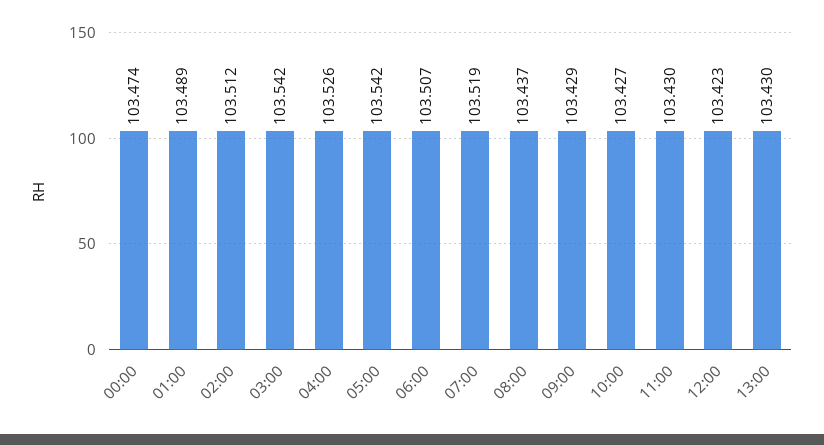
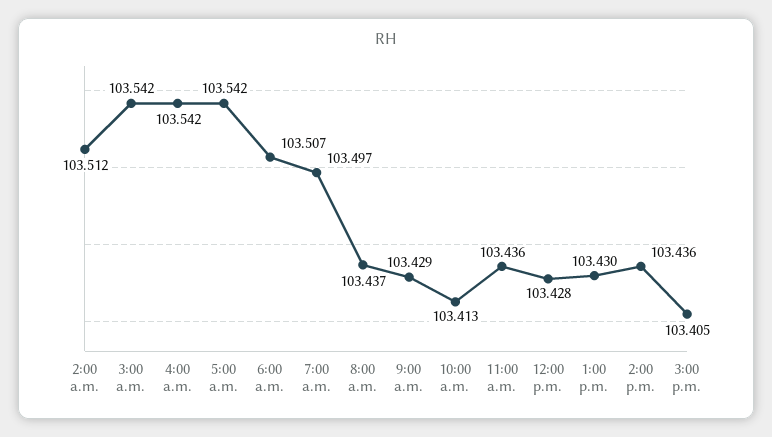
00:00: 103.474 -> none
01:00: 103.489 -> none
04:00: 103.526 -> 103.542
07:00: 103.519 -> 103.497
10:00: 103.427 -> 103.413
11:00: 103.43 -> 103.436
12:00: 103.423 -> 103.428
2:00 p.m.: none -> 103.436
3:00 p.m.: none -> 103.405

